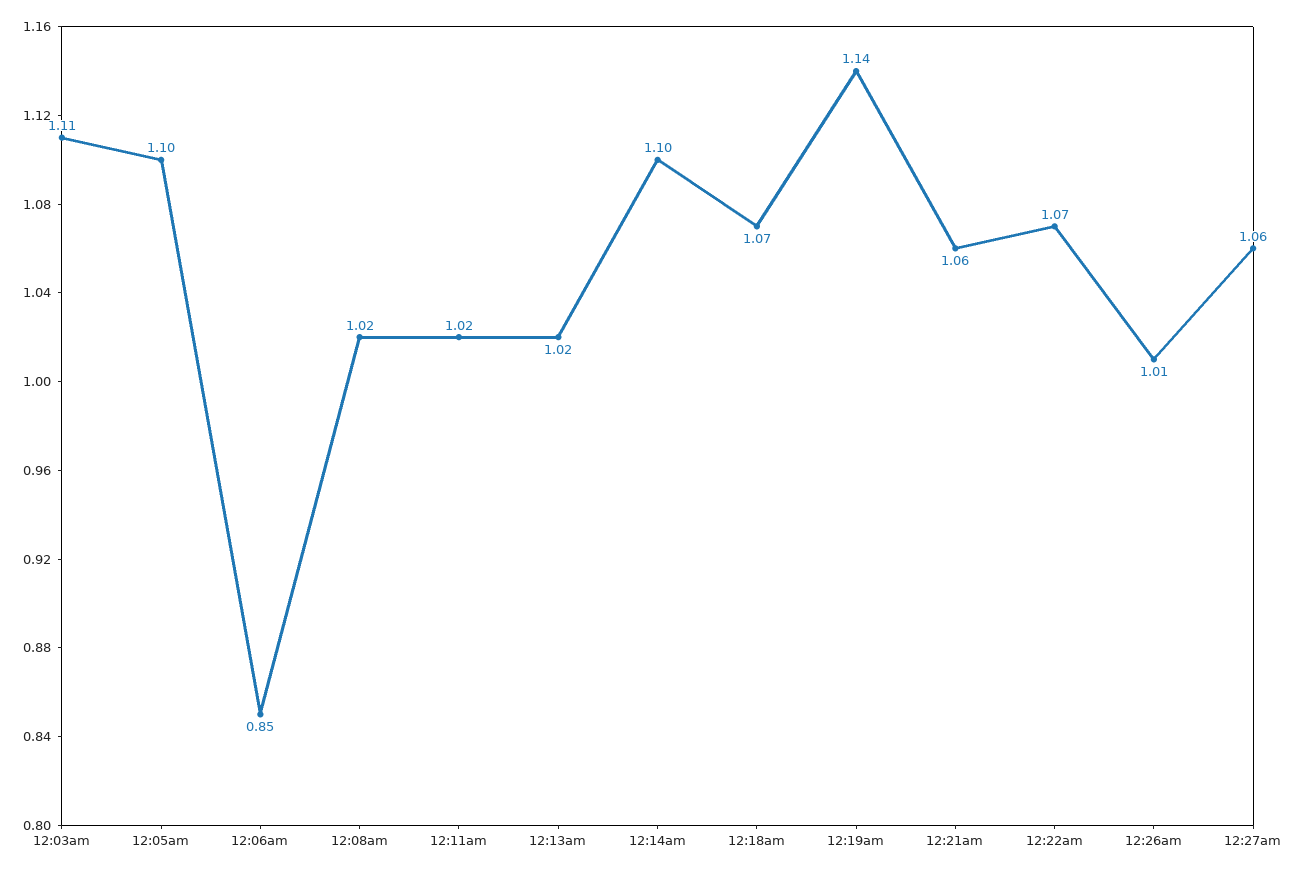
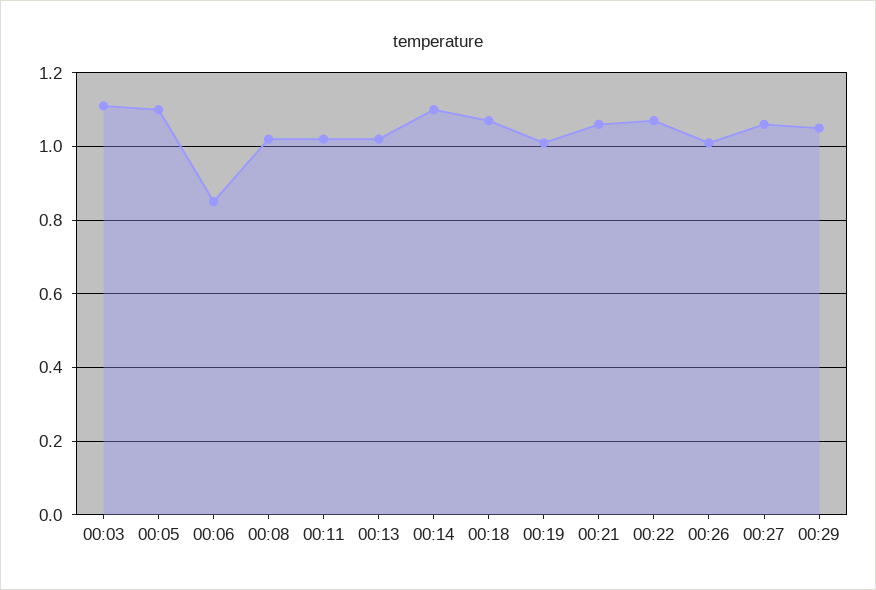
12:19am: 1.14 -> 1
00:29: none -> 1.05

